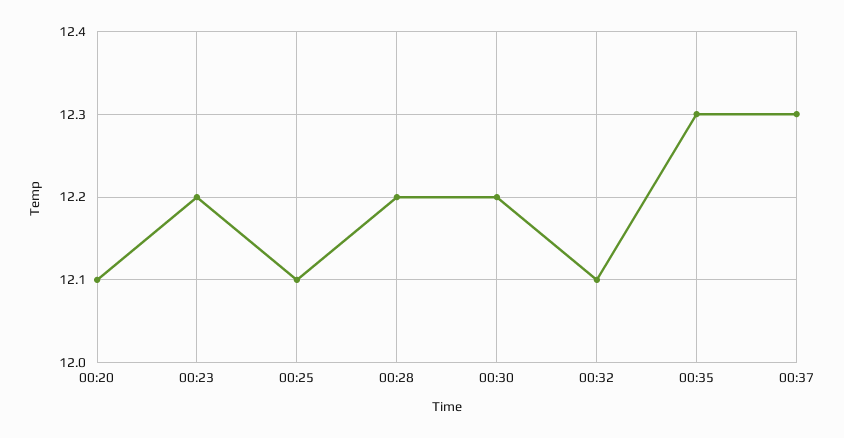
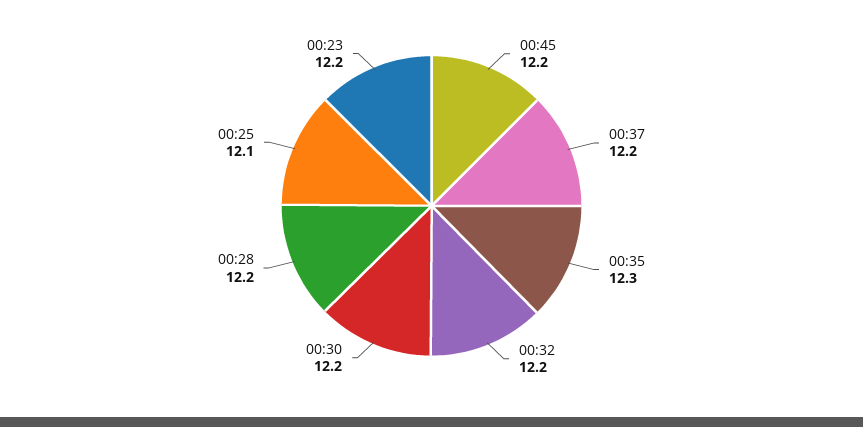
00:20: 12.1 -> none
00:32: 12.1 -> 12.2
00:37: 12.3 -> 12.2
00:45: none -> 12.2

